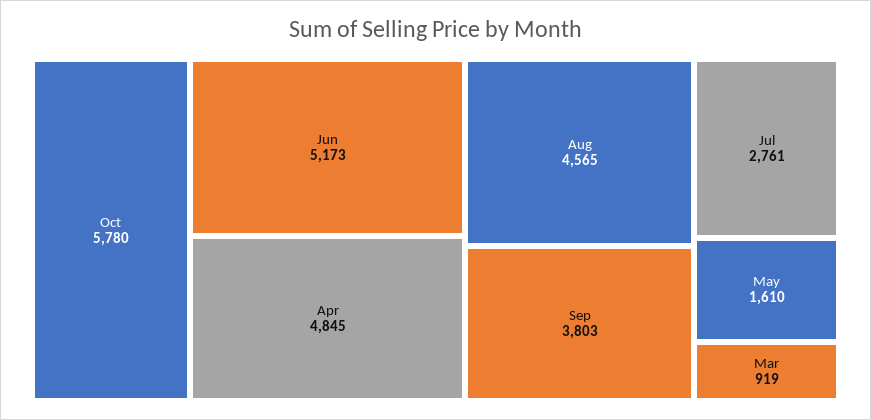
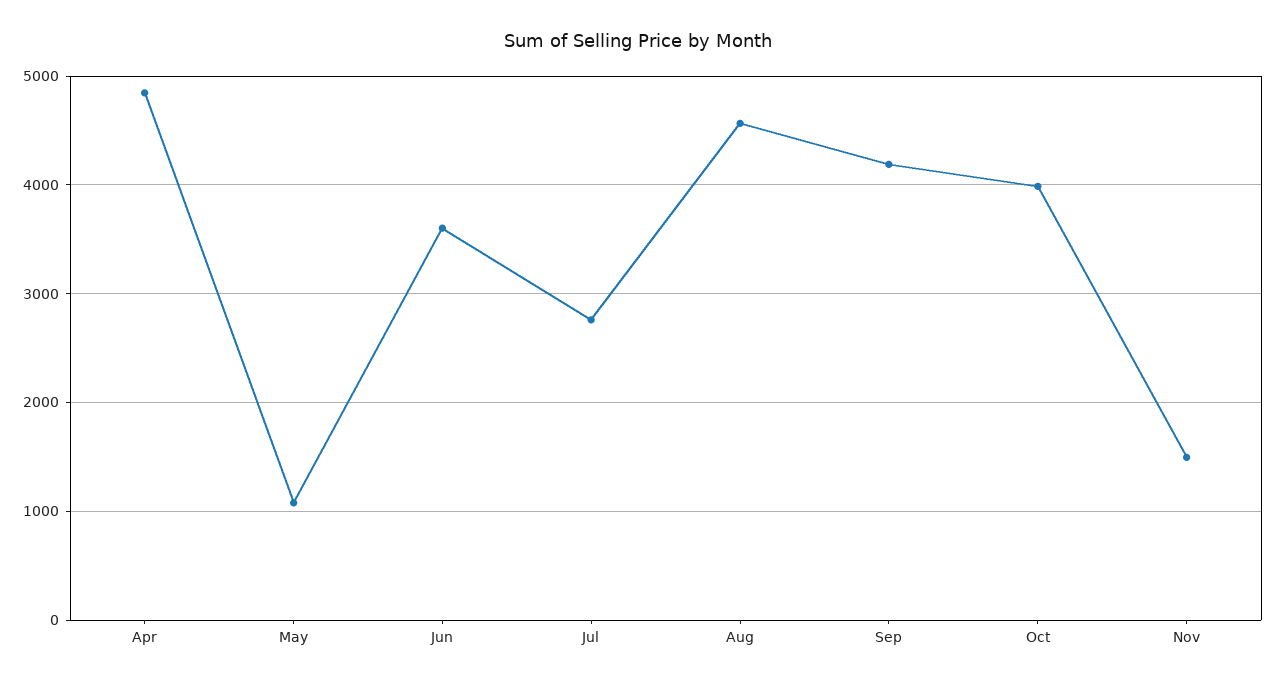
Oct: 5780 -> 4000
Jun: 5173 -> 3600
Sep: 3803 -> 4200
May: 1610 -> 1100
Mar: 919 -> none
Nov: none -> 1500

